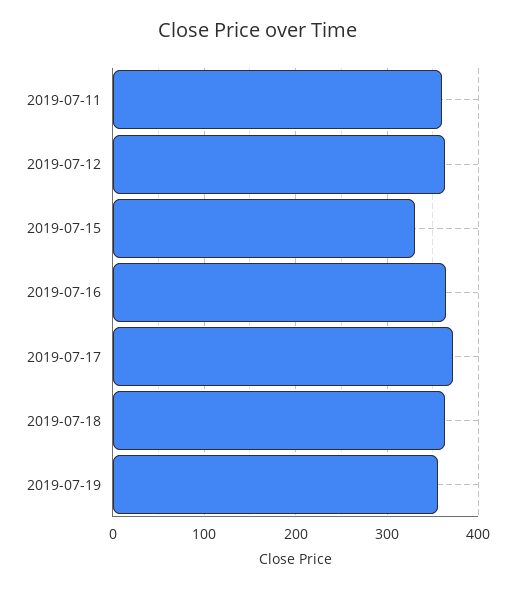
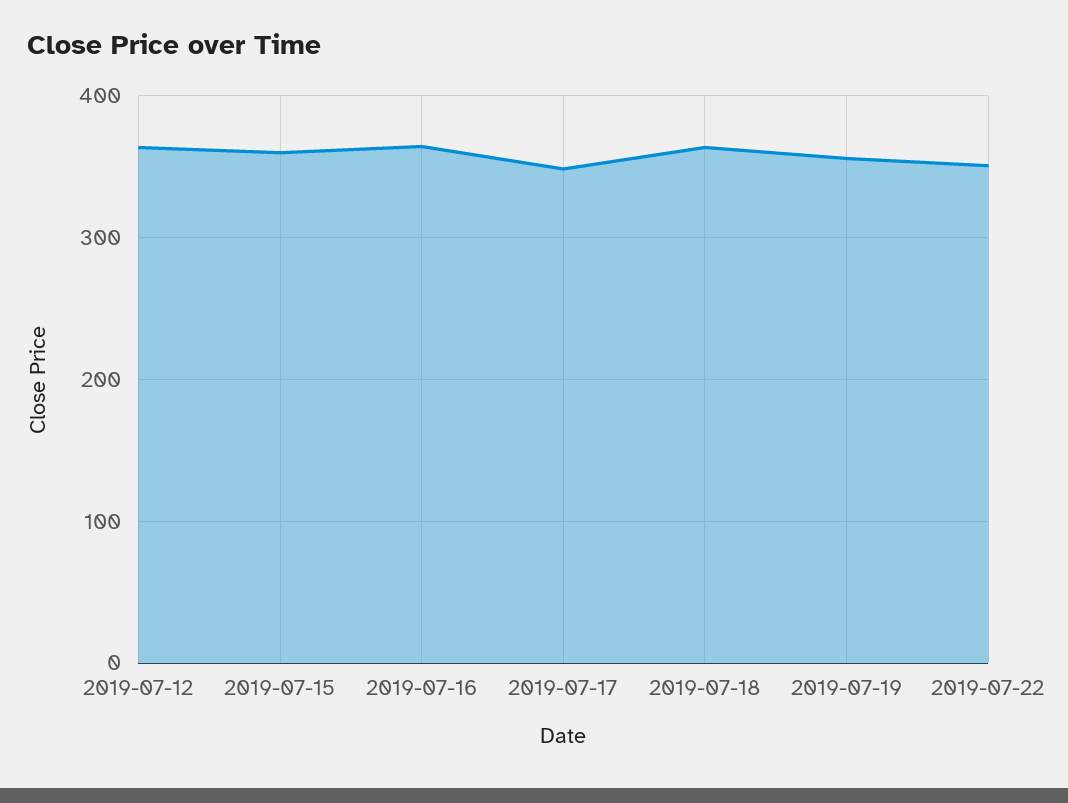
2019-07-11: 360 -> none
2019-07-15: 330 -> 360
2019-07-17: 370 -> 350
2019-07-22: none -> 350

